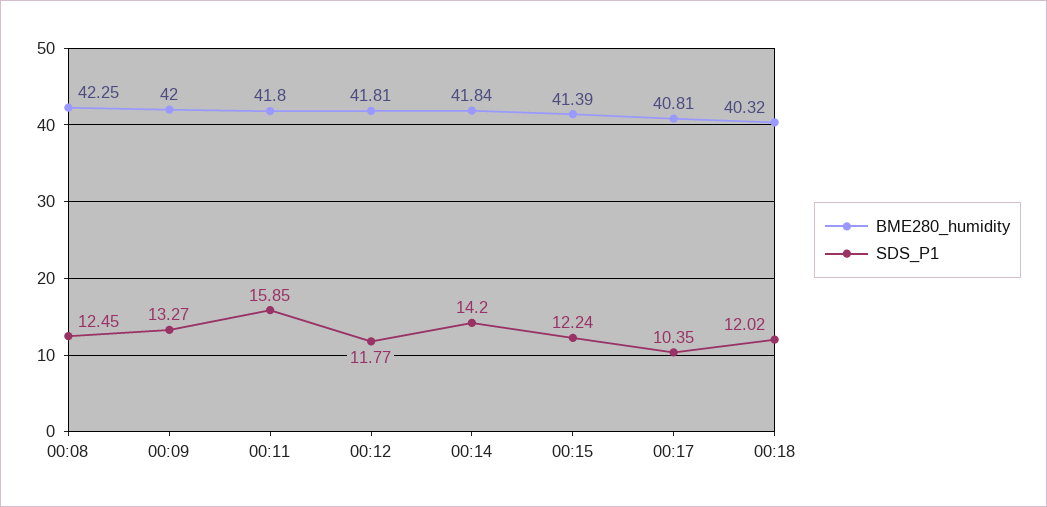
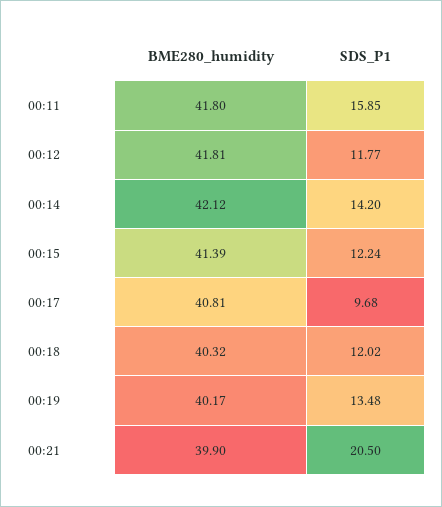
BME280_humidity, 00:08: 42.25 -> none
SDS_P1, 00:08: 12.45 -> none
BME280_humidity, 00:09: 42 -> none
SDS_P1, 00:09: 13.27 -> none
BME280_humidity, 00:14: 41.84 -> 42.12
SDS_P1, 00:17: 10.35 -> 9.68
BME280_humidity, 00:19: none -> 40.17
SDS_P1, 00:19: none -> 13.48
BME280_humidity, 00:21: none -> 39.9
SDS_P1, 00:21: none -> 20.5

